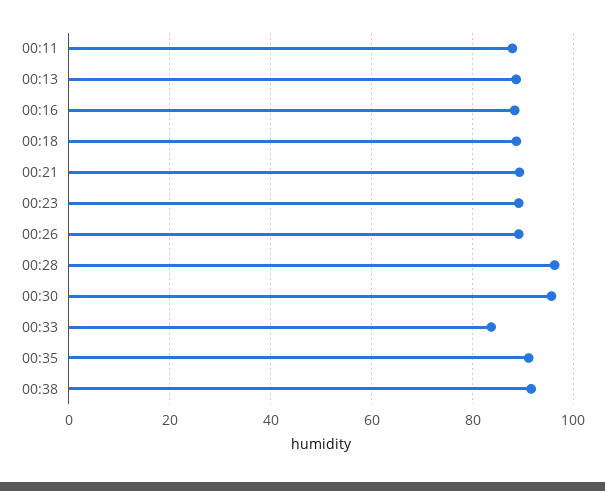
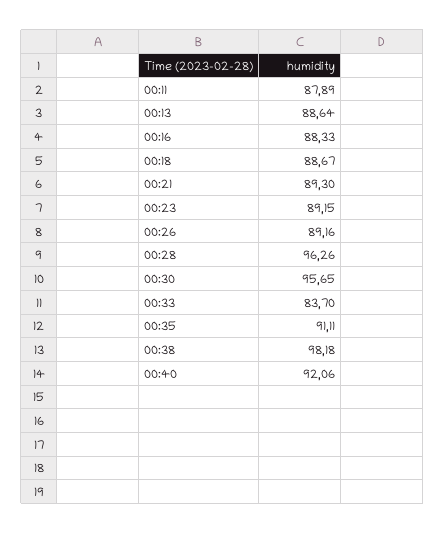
00:38: 92 -> 98.18
00:40: none -> 92.06

